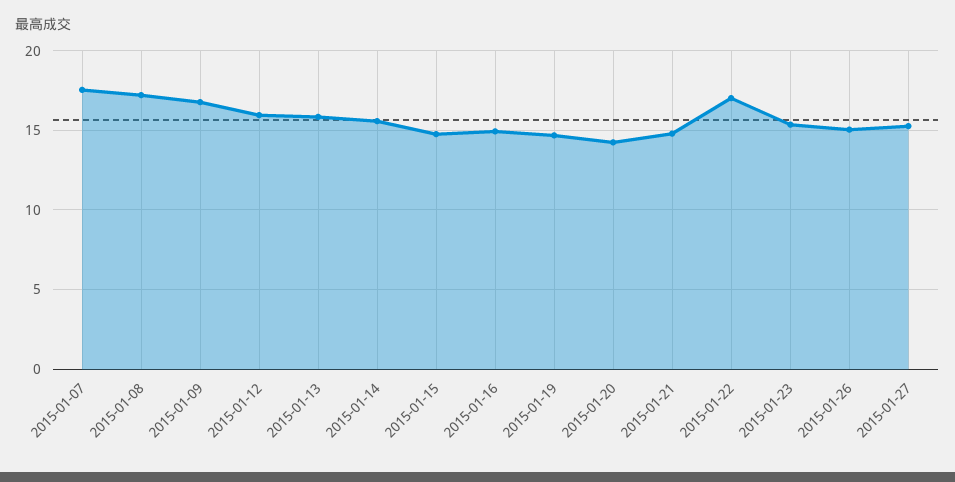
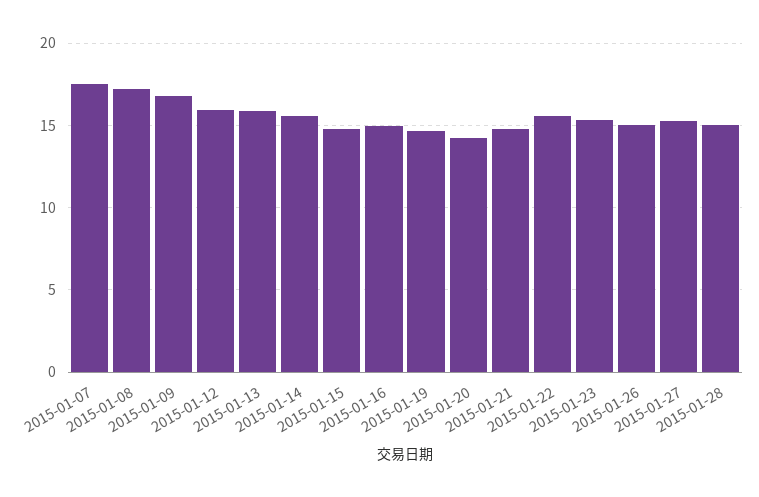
2015-01-22: 17 -> 15.5
2015-01-28: none -> 15

